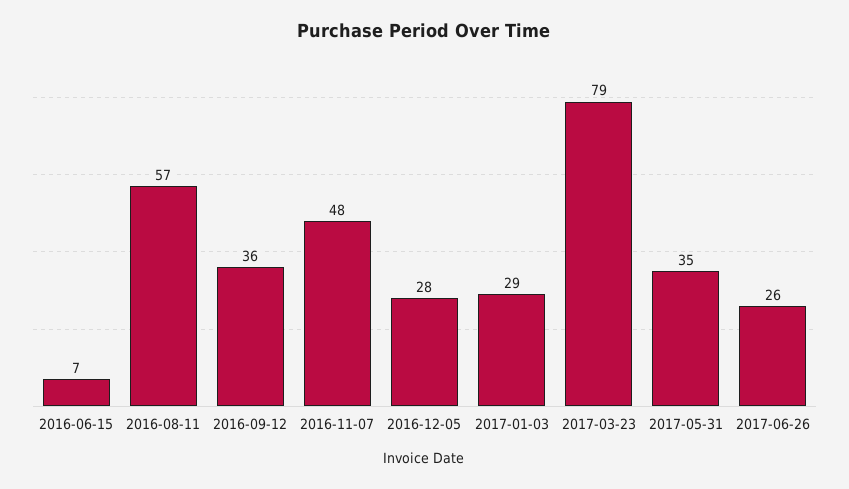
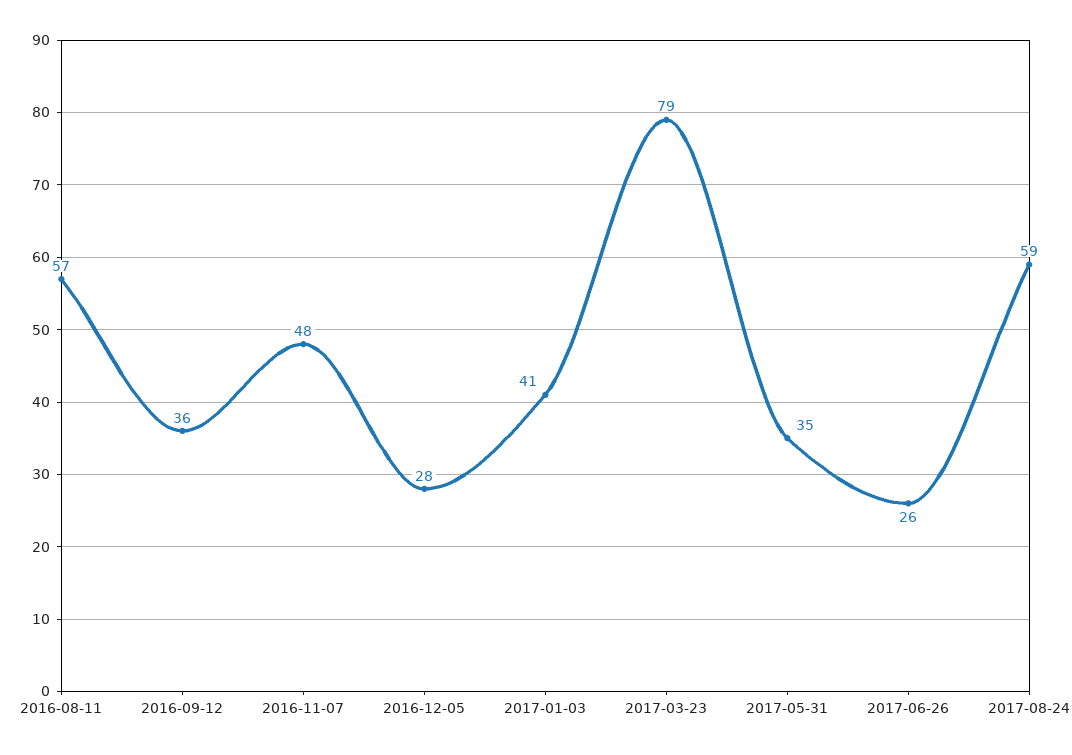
2016-06-15: 7 -> none
2017-01-03: 29 -> 41
2017-08-24: none -> 59

